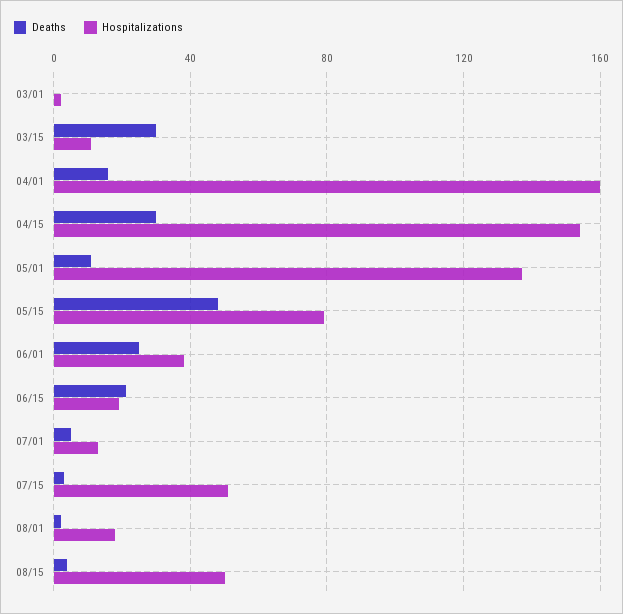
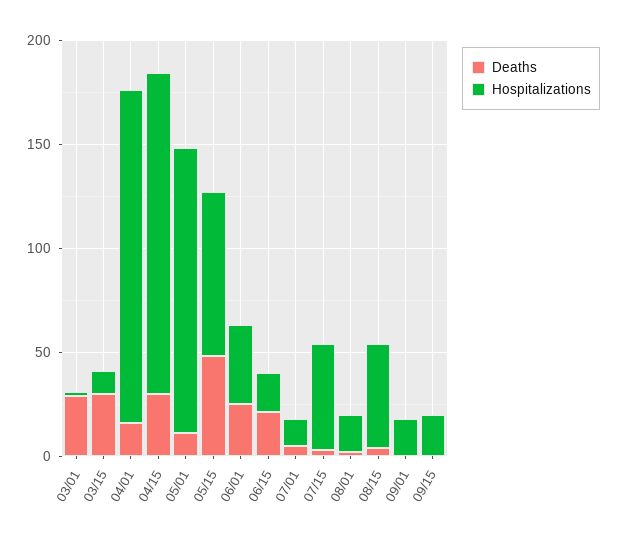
Deaths, 03/01: 0 -> 30
Deaths, 09/01: none -> 0
Hospitalizations, 09/01: none -> 20
Deaths, 09/15: none -> 0
Hospitalizations, 09/15: none -> 20

